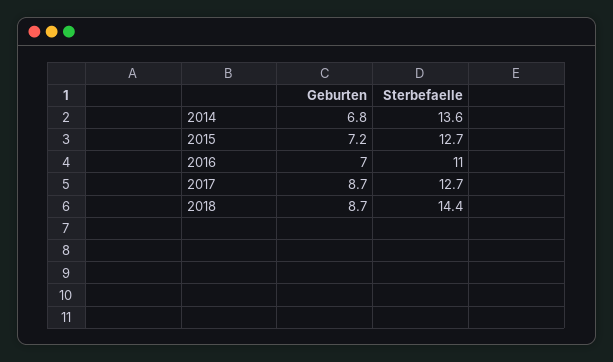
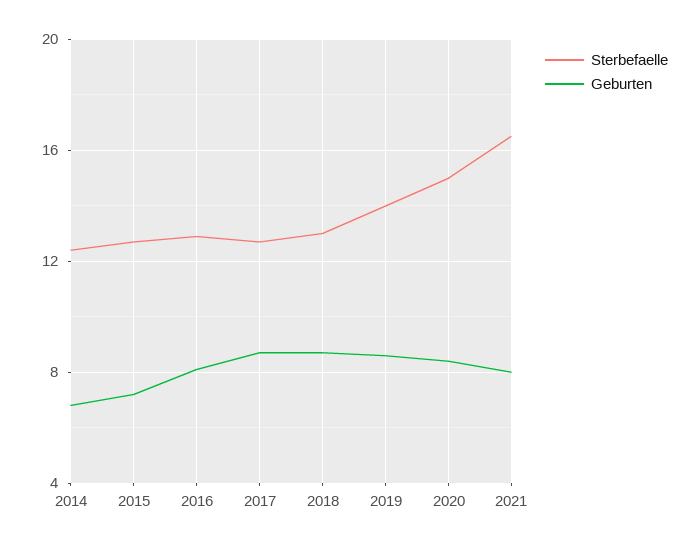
Sterbefaelle, 2014: 13.6 -> 12.5
Geburten, 2016: 7 -> 8
Sterbefaelle, 2016: 11 -> 13
Sterbefaelle, 2018: 14.4 -> 13
Sterbefaelle, 2019: none -> 14
Geburten, 2019: none -> 8.5
Sterbefaelle, 2020: none -> 15
Geburten, 2020: none -> 8.5
Sterbefaelle, 2021: none -> 16.5
Geburten, 2021: none -> 8

